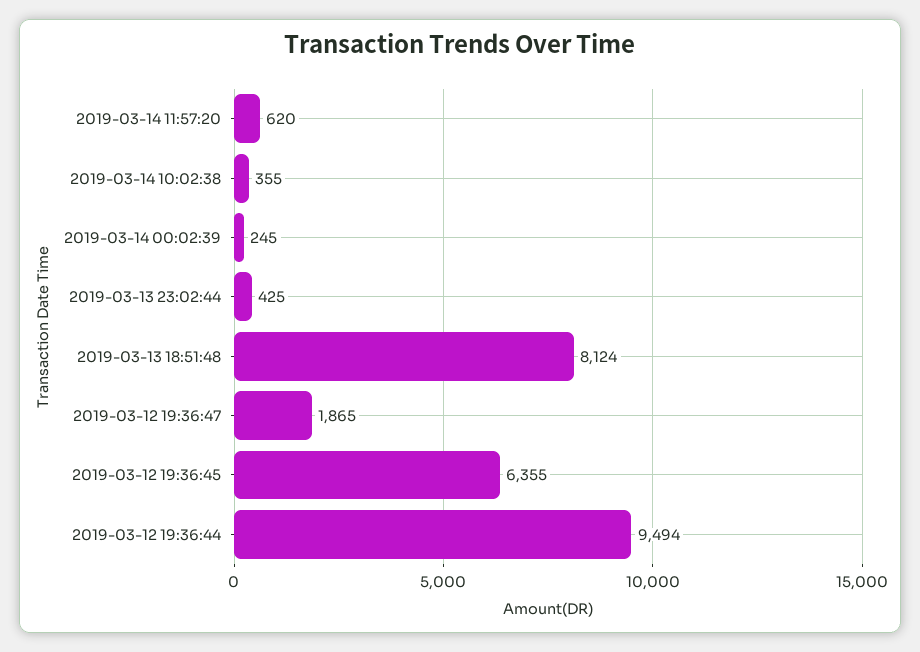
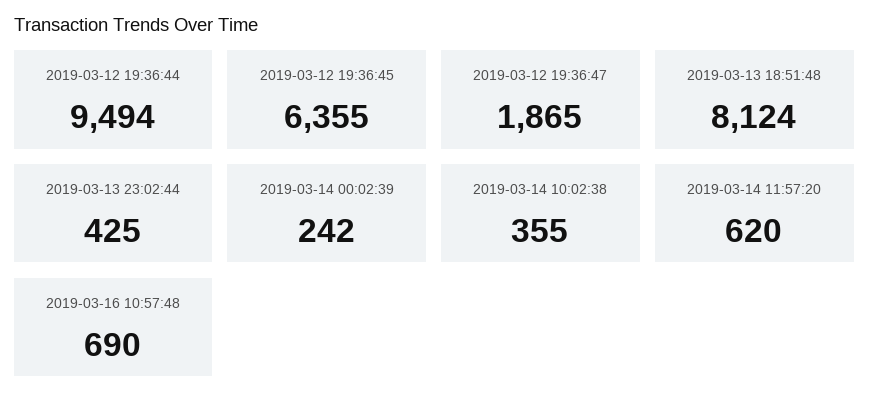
2019-03-14 00:02:39: 245 -> 242
2019-03-16 10:57:48: none -> 690

